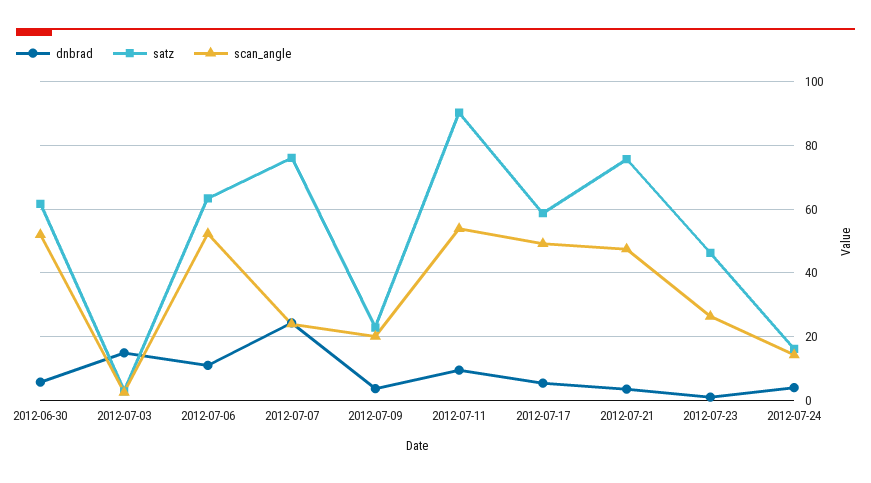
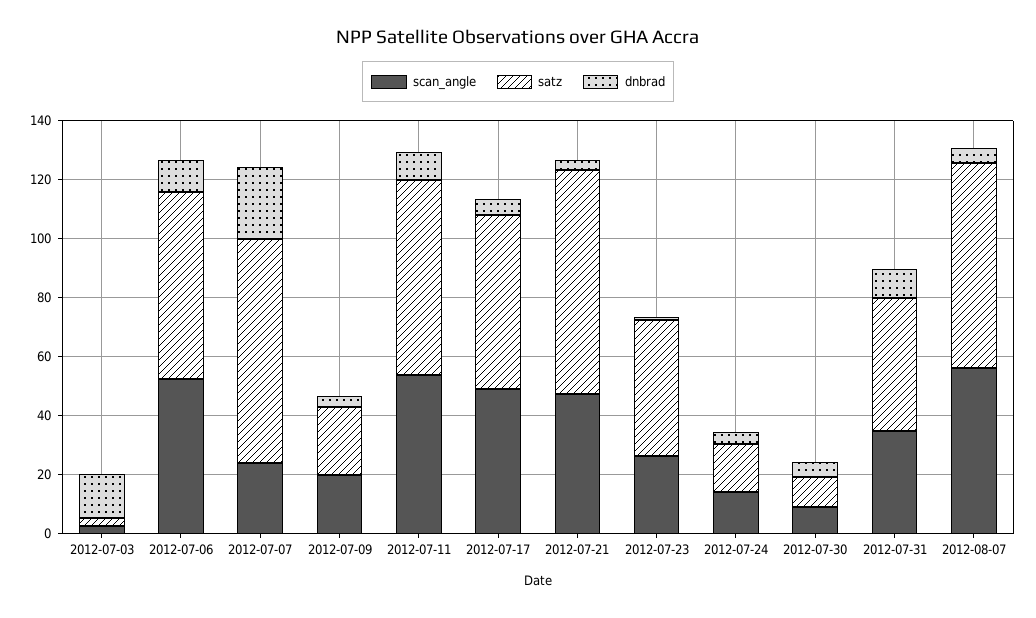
dnbrad, 2012-06-30: 6 -> none
satz, 2012-06-30: 62 -> none
scan_angle, 2012-06-30: 52 -> none
satz, 2012-07-11: 90 -> 65
scan_angle, 2012-07-30: none -> 10
satz, 2012-07-30: none -> 10
dnbrad, 2012-07-30: none -> 5
scan_angle, 2012-07-31: none -> 35
satz, 2012-07-31: none -> 45
dnbrad, 2012-07-31: none -> 10
scan_angle, 2012-08-07: none -> 55
satz, 2012-08-07: none -> 70
dnbrad, 2012-08-07: none -> 5

